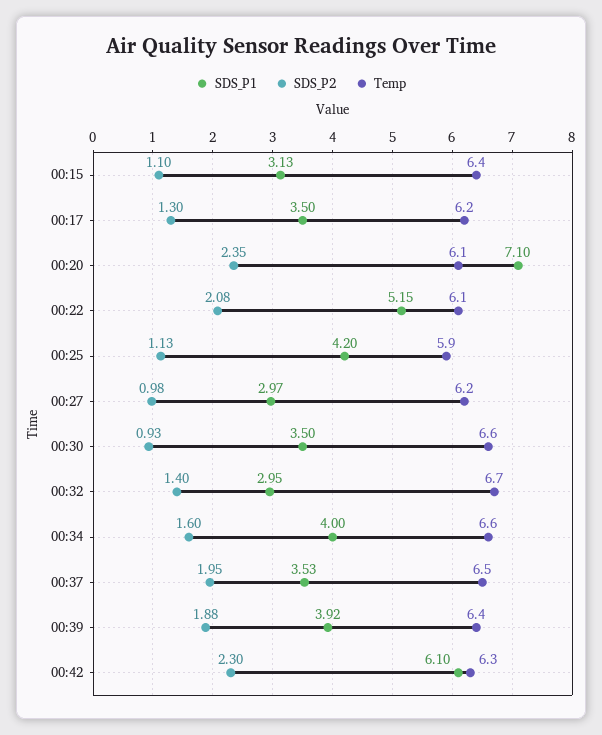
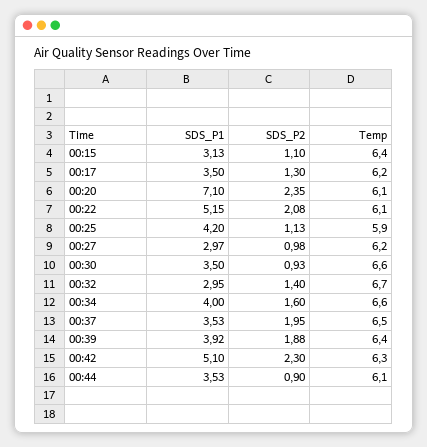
SDS_P1, 00:42: 6.1 -> 5.1
SDS_P1, 00:44: none -> 3.53
SDS_P2, 00:44: none -> 0.9
Temp, 00:44: none -> 6.1

